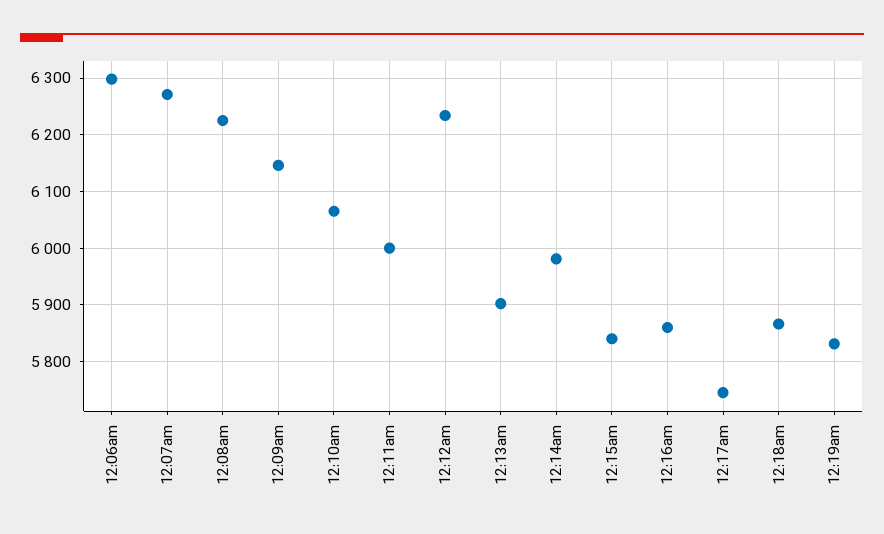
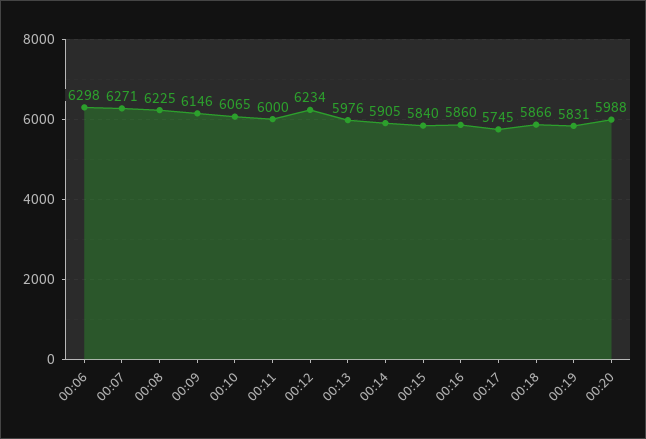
12:13am: 5900 -> 5976
12:14am: 5980 -> 5905
00:20: none -> 5988

